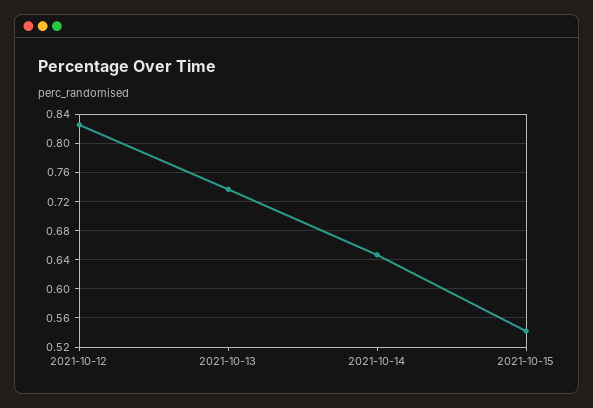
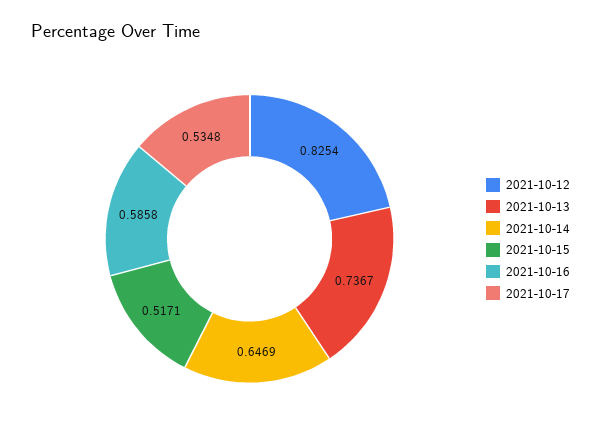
2021-10-15: 0.54 -> 0.5171
2021-10-16: none -> 0.5858
2021-10-17: none -> 0.5348

